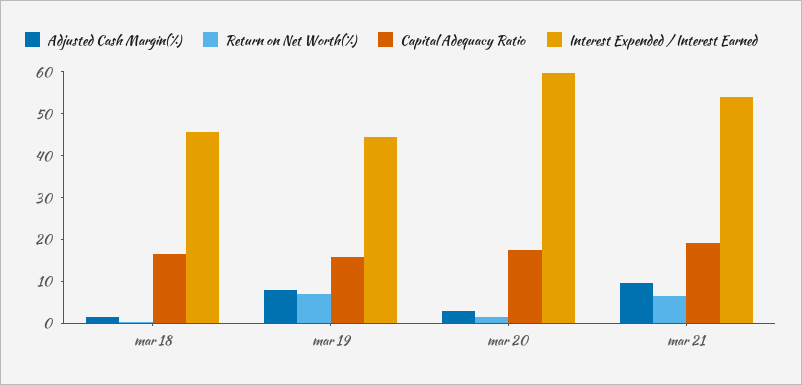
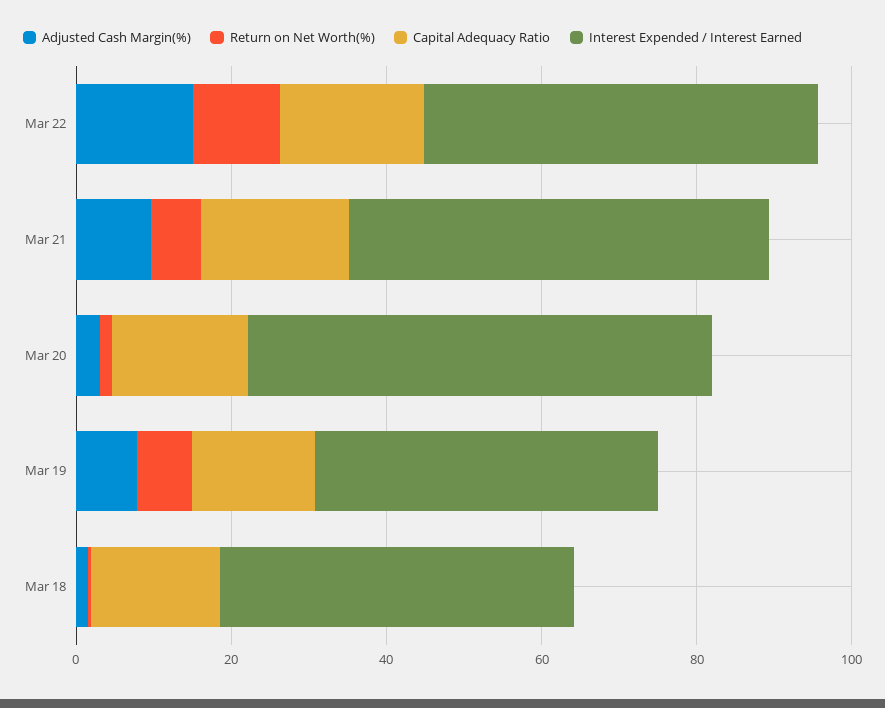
Adjusted Cash Margin(%), Mar 22: none -> 15
Return on Net Worth(%), Mar 22: none -> 10
Capital Adequacy Ratio, Mar 22: none -> 20
Interest Expended / Interest Earned, Mar 22: none -> 50

